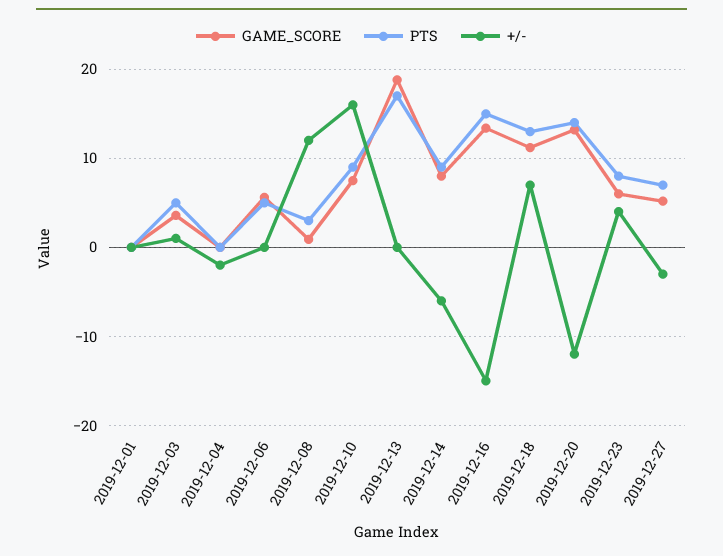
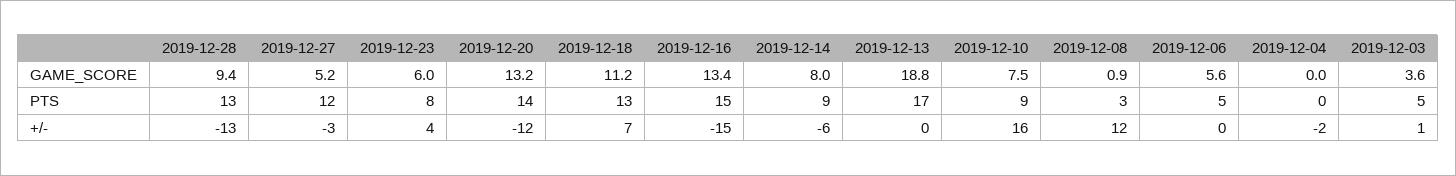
GAME_SCORE, 2019-12-01: 0 -> none
PTS, 2019-12-01: 0 -> none
+/-, 2019-12-01: 0 -> none
PTS, 2019-12-27: 7 -> 12
GAME_SCORE, 2019-12-28: none -> 9.4
PTS, 2019-12-28: none -> 13
+/-, 2019-12-28: none -> -13

